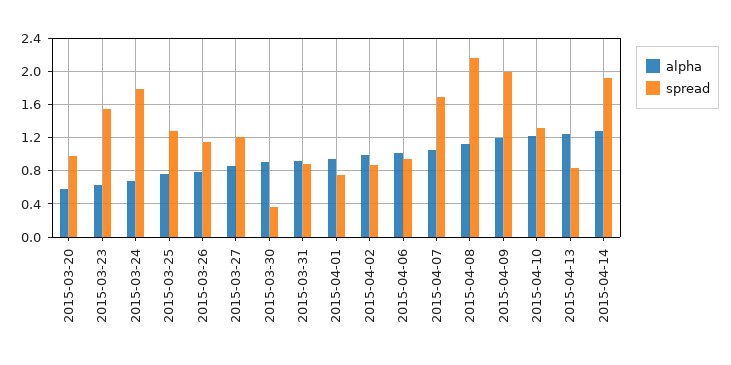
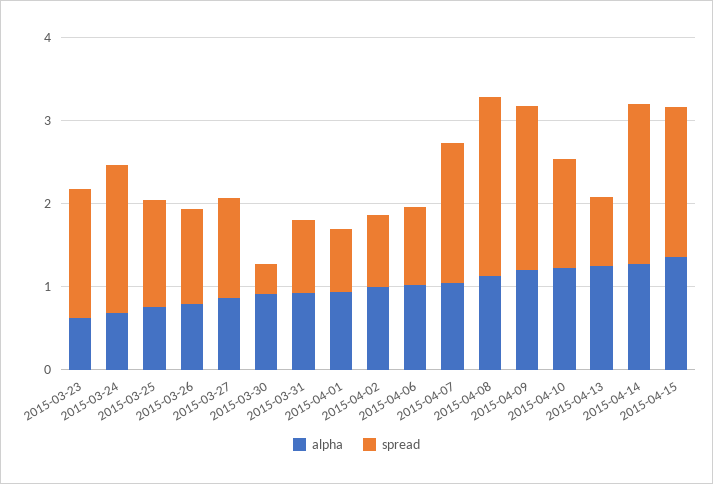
alpha, 2015-03-20: 0.6 -> none
spread, 2015-03-20: 1 -> none
alpha, 2015-04-15: none -> 1.4
spread, 2015-04-15: none -> 1.8

